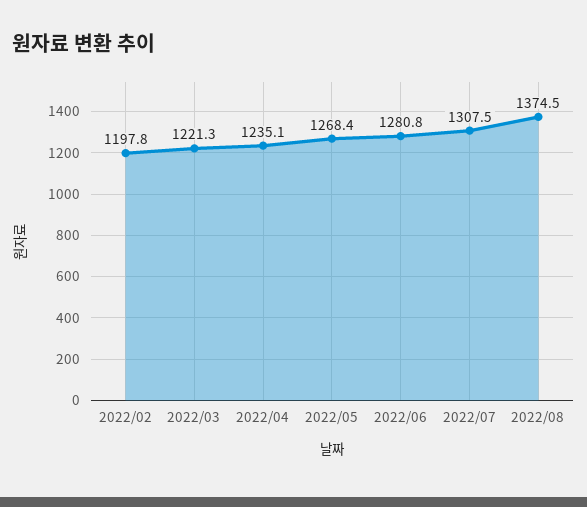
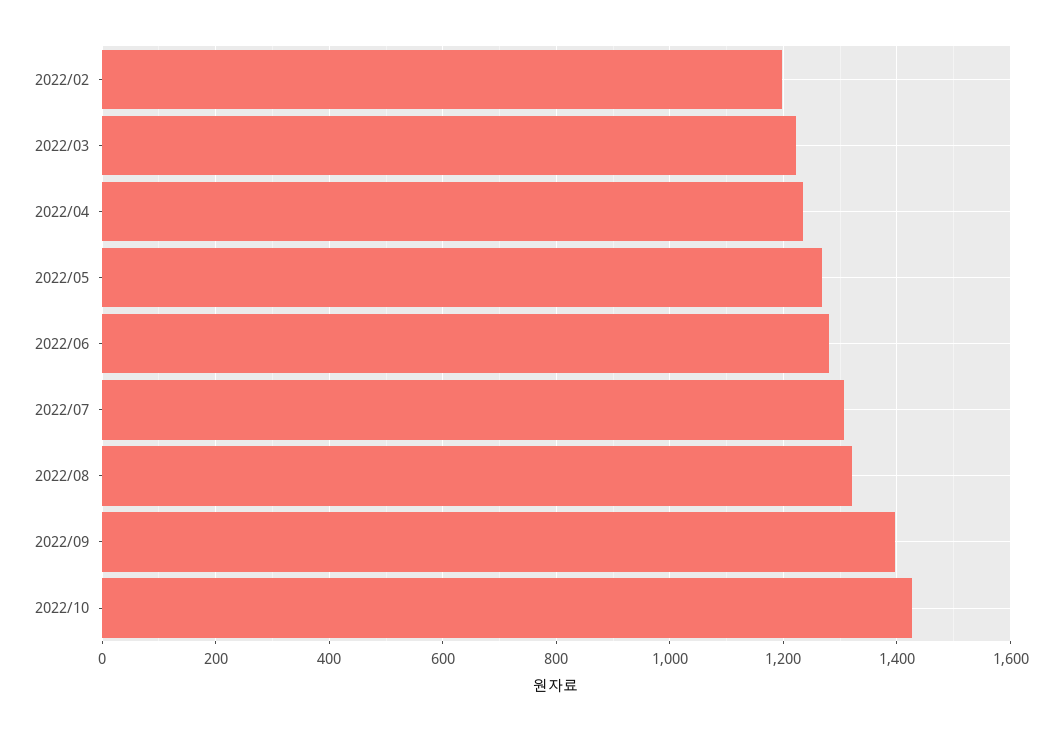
2022/08: 1374.5 -> 1320
2022/09: none -> 1400
2022/10: none -> 1420

